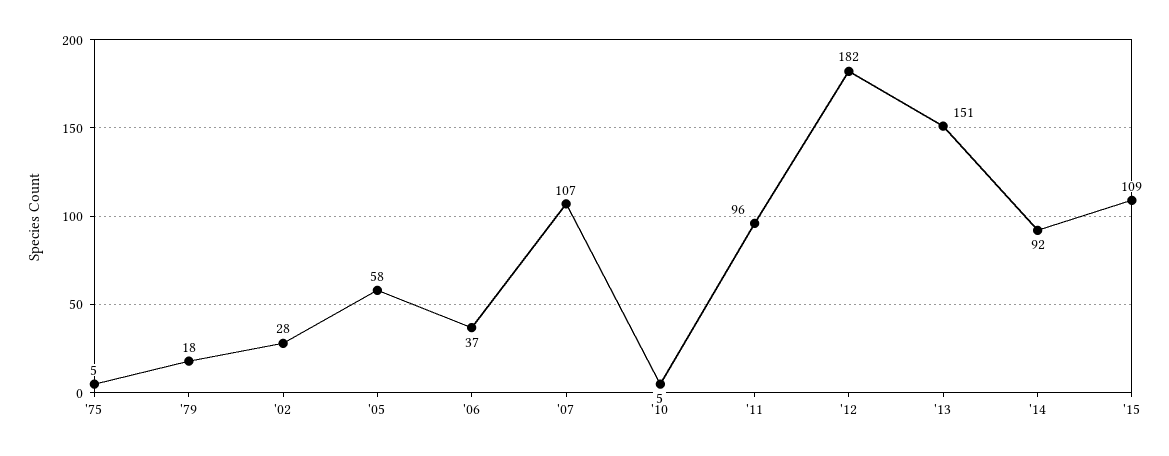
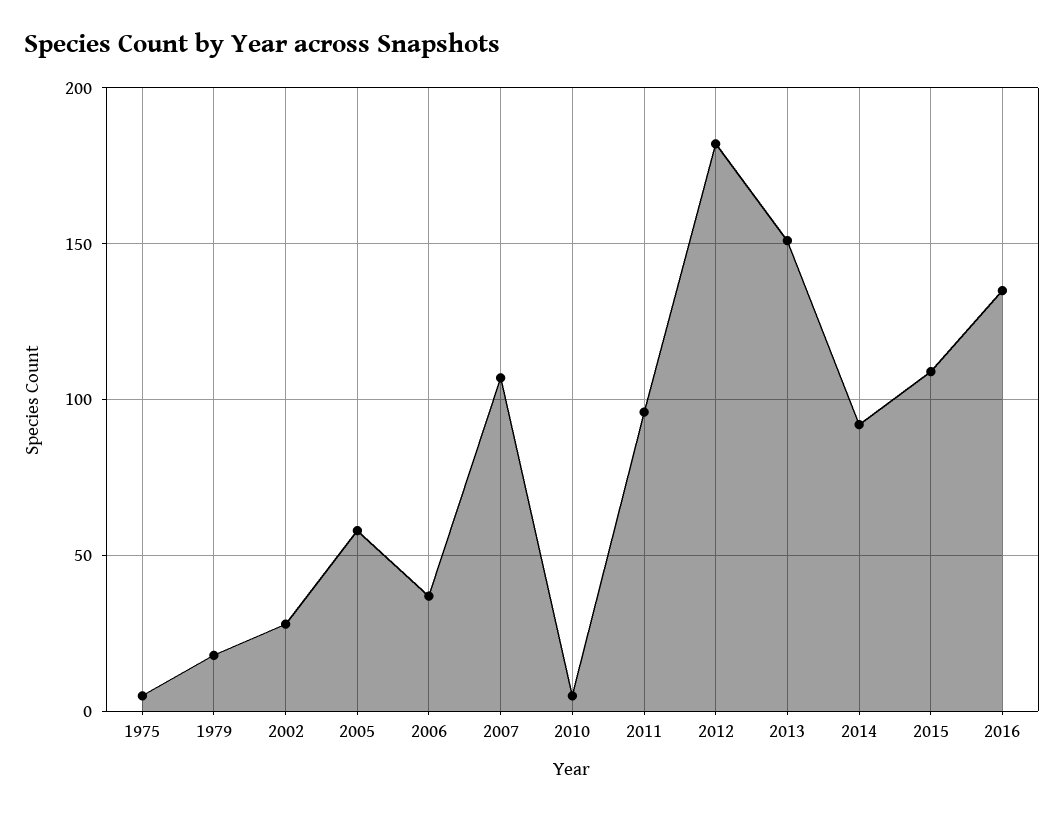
2016: none -> 135

